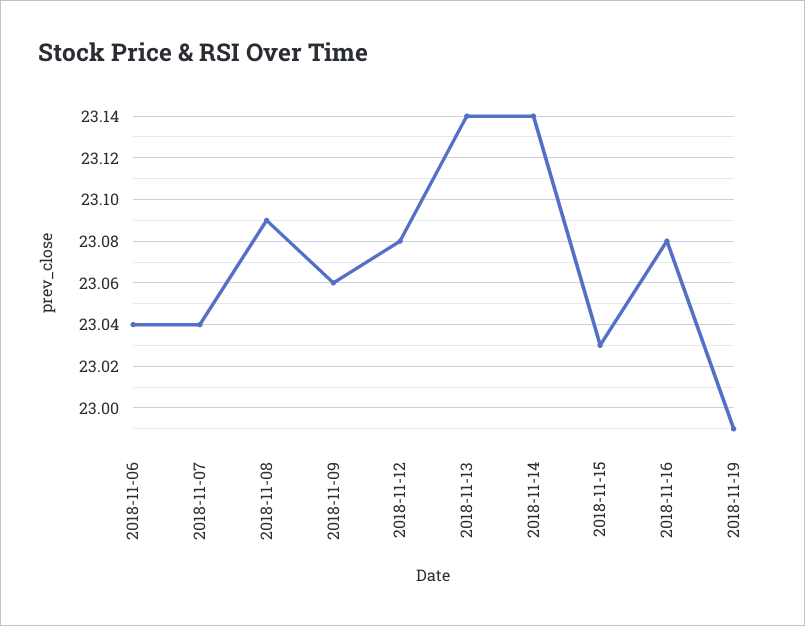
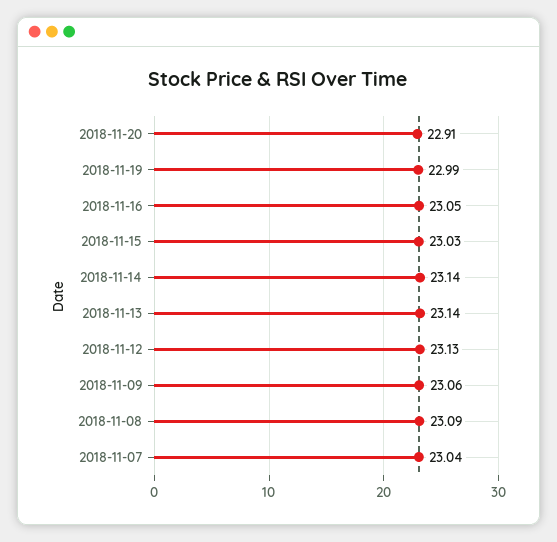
2018-11-06: 23.04 -> none
2018-11-12: 23.08 -> 23.13
2018-11-16: 23.08 -> 23.05
2018-11-20: none -> 22.91

